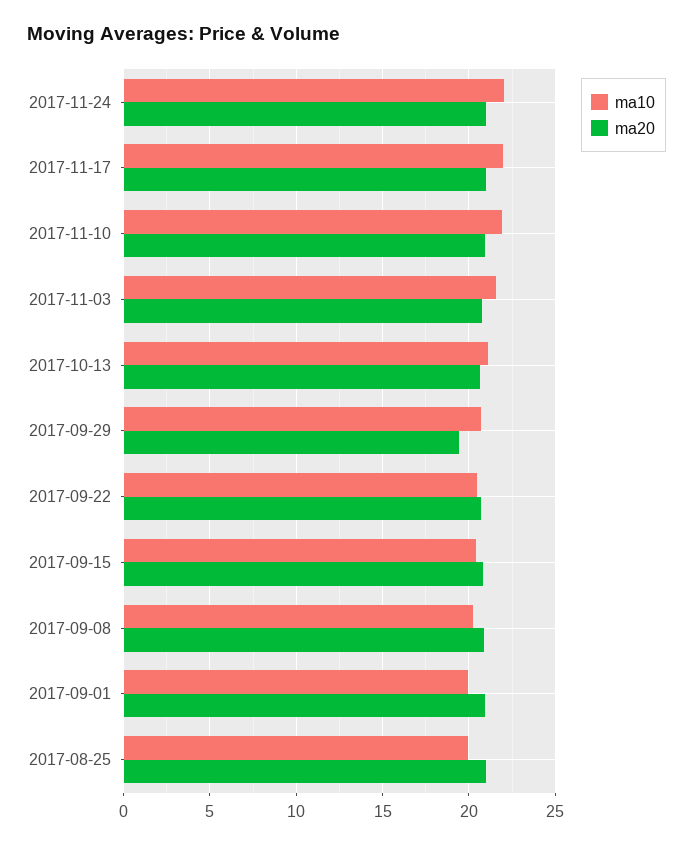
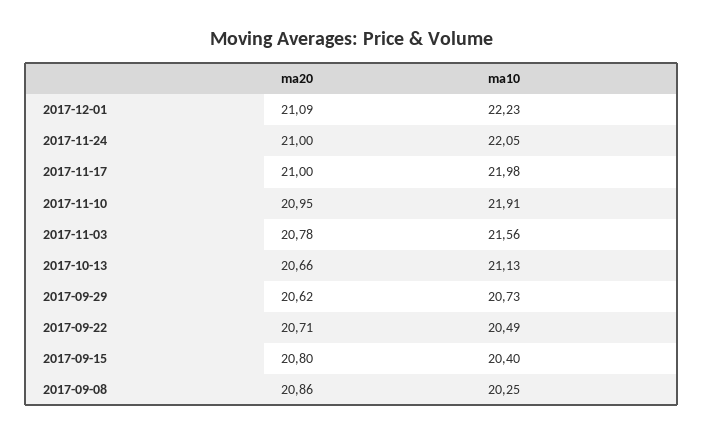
ma20, 2017-09-29: 19.5 -> 20.62
ma10, 2017-09-01: 20 -> none
ma20, 2017-09-01: 21 -> none
ma10, 2017-08-25: 20 -> none
ma20, 2017-08-25: 21 -> none
ma20, 2017-12-01: none -> 21.09
ma10, 2017-12-01: none -> 22.23

